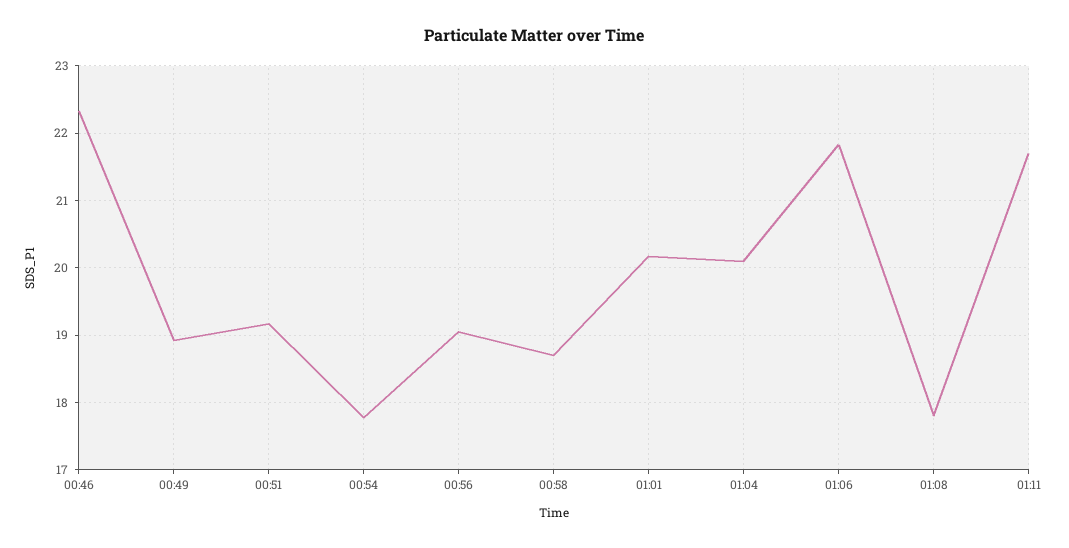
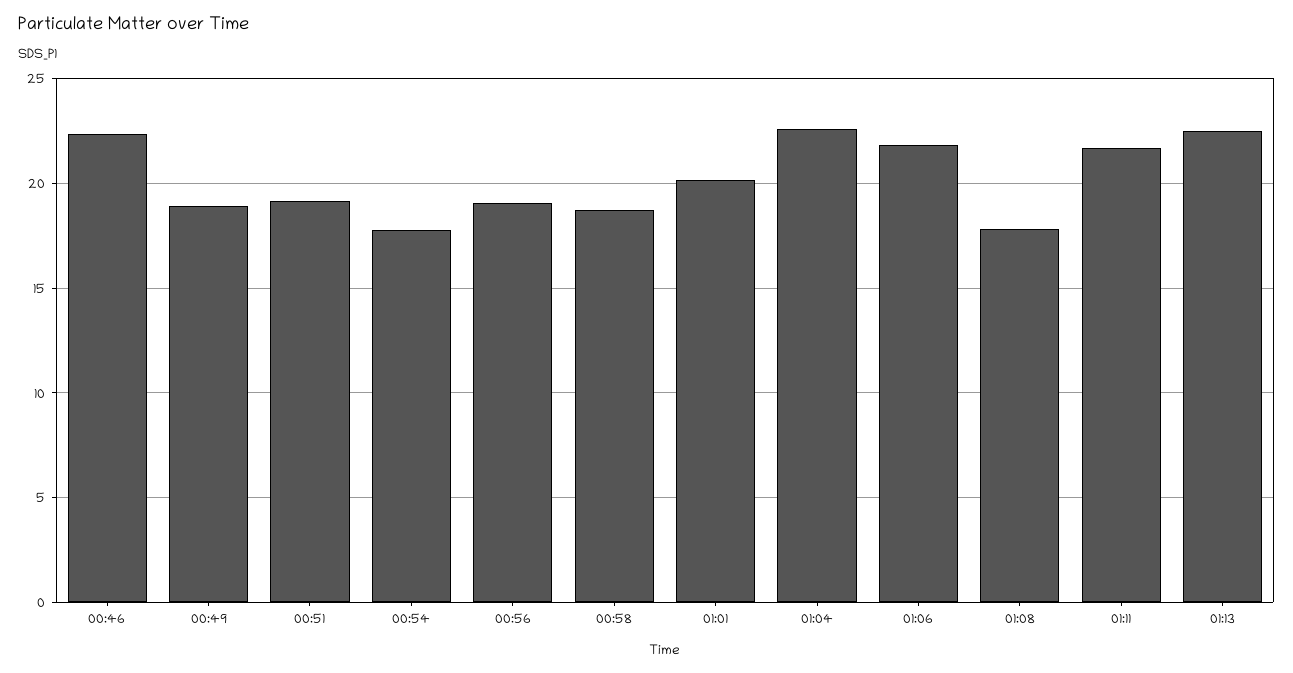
01:04: 20.1 -> 22.5
01:13: none -> 22.5

